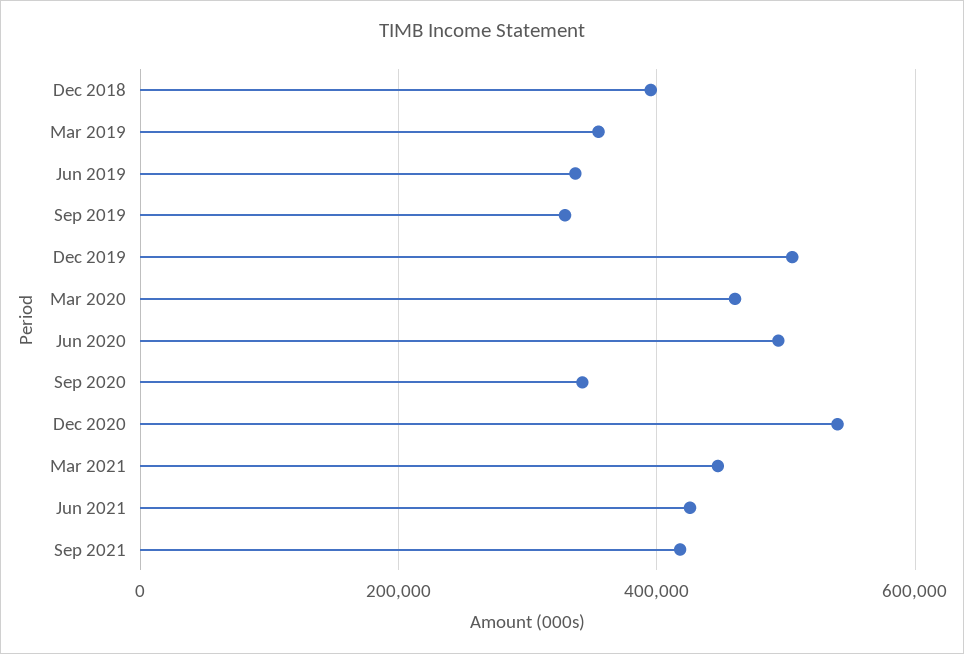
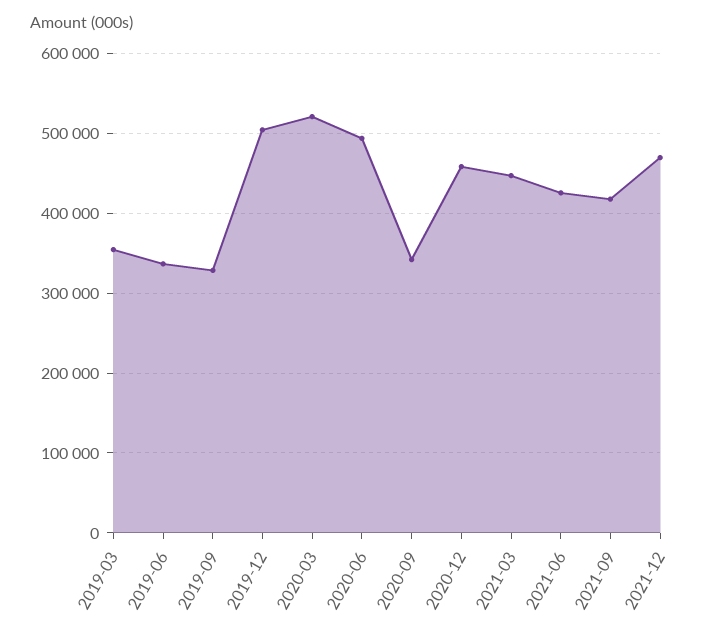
Dec 2018: 400000 -> none
Mar 2020: 460000 -> 520000
Dec 2020: 540000 -> 460000
2021-12: none -> 470000

